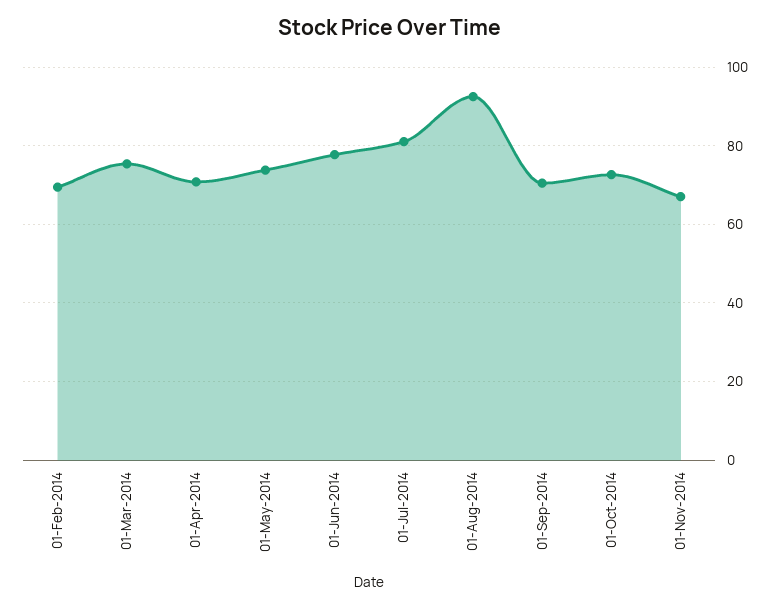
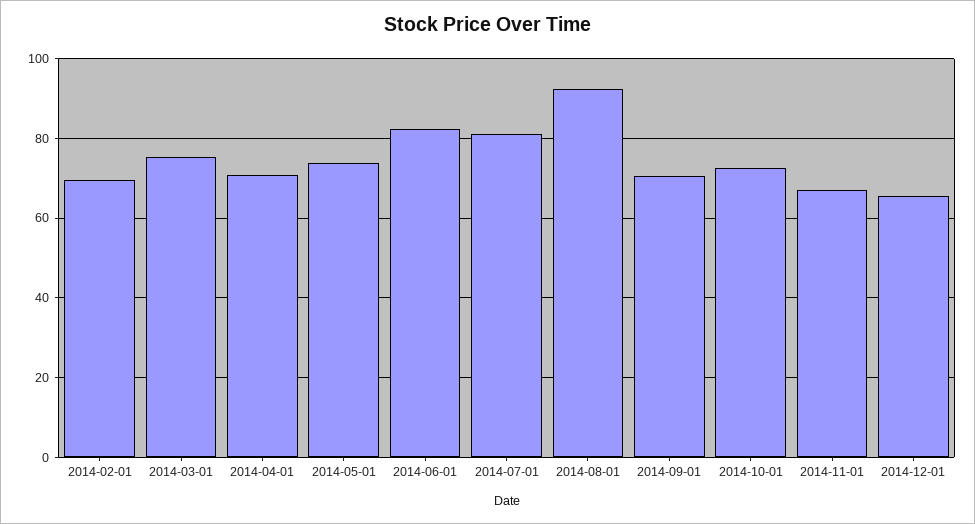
01-Jun-2014: 78 -> 82
2014-12-01: none -> 66

